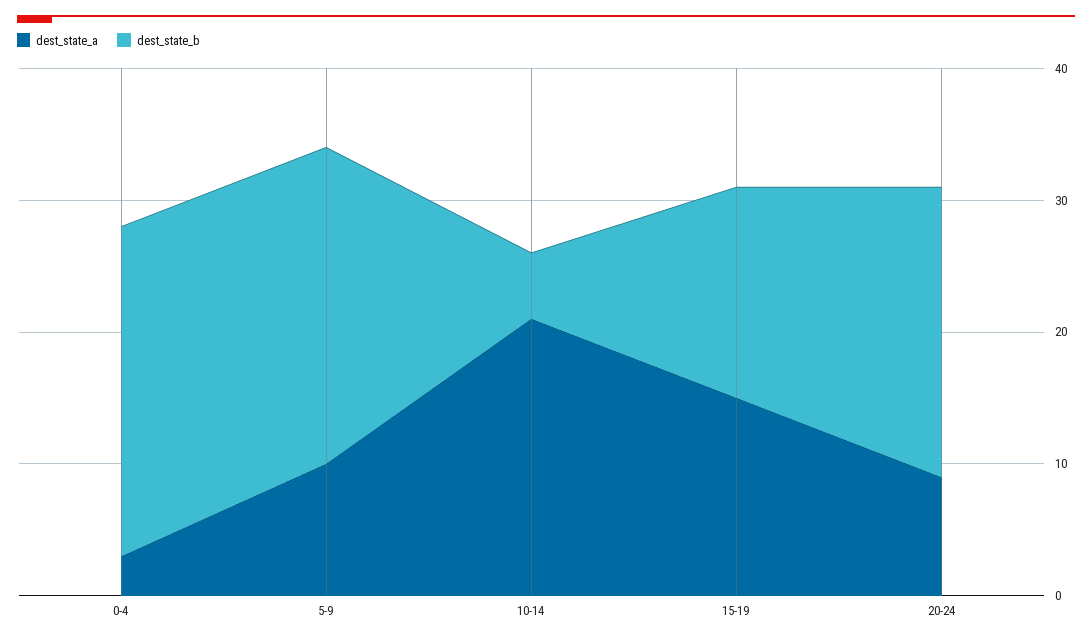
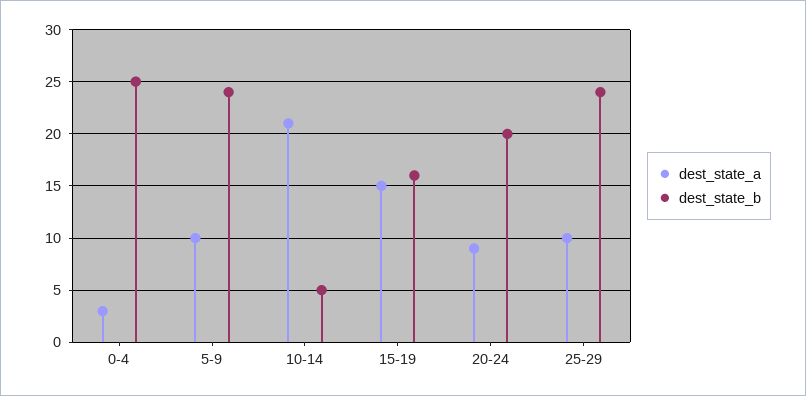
dest_state_b, 20-24: 22 -> 20
dest_state_a, 25-29: none -> 10
dest_state_b, 25-29: none -> 24

